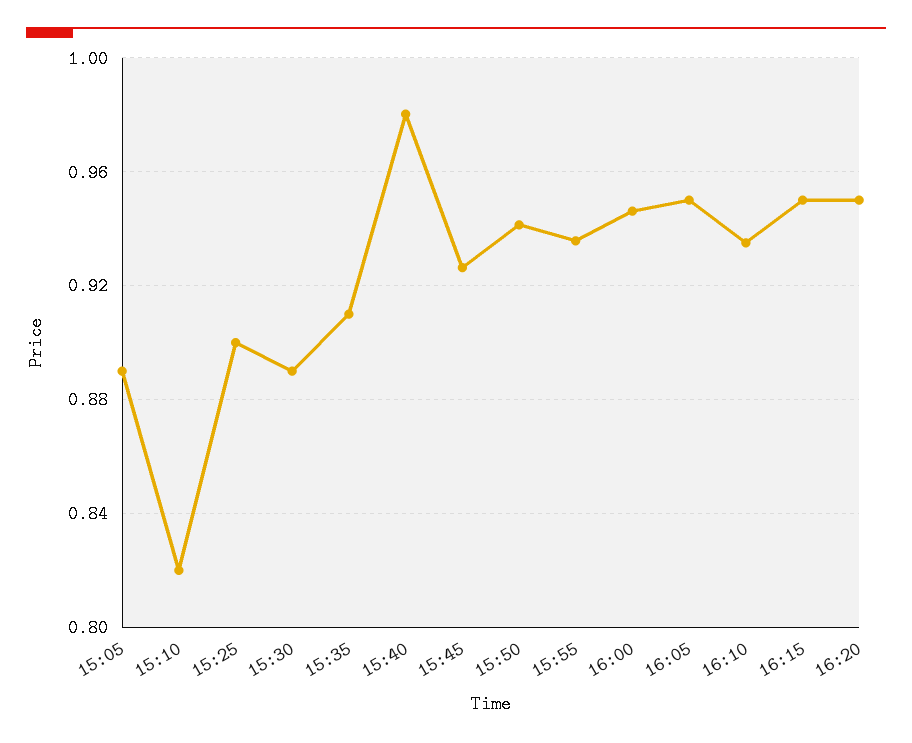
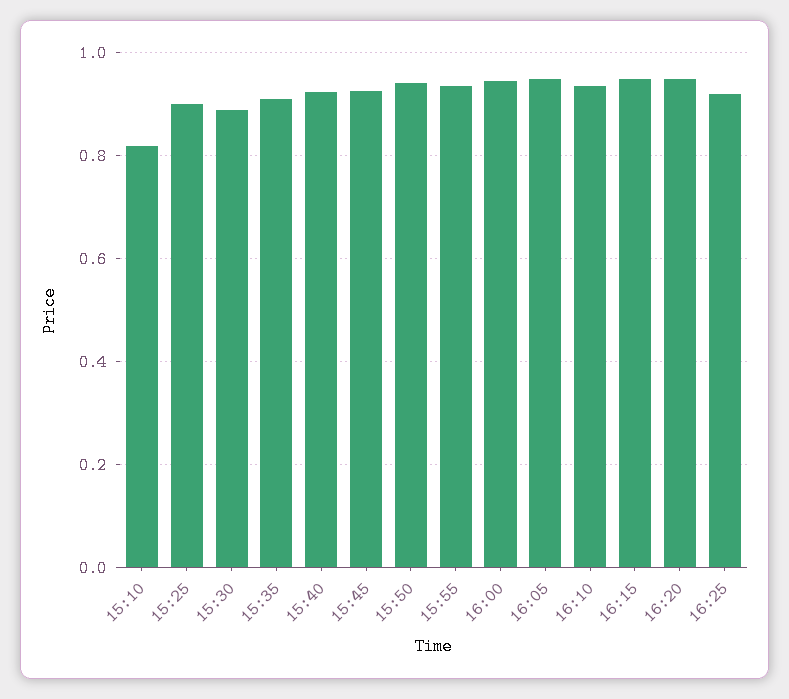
15:05: 0.89 -> none
15:40: 0.98 -> 0.92
16:25: none -> 0.92

